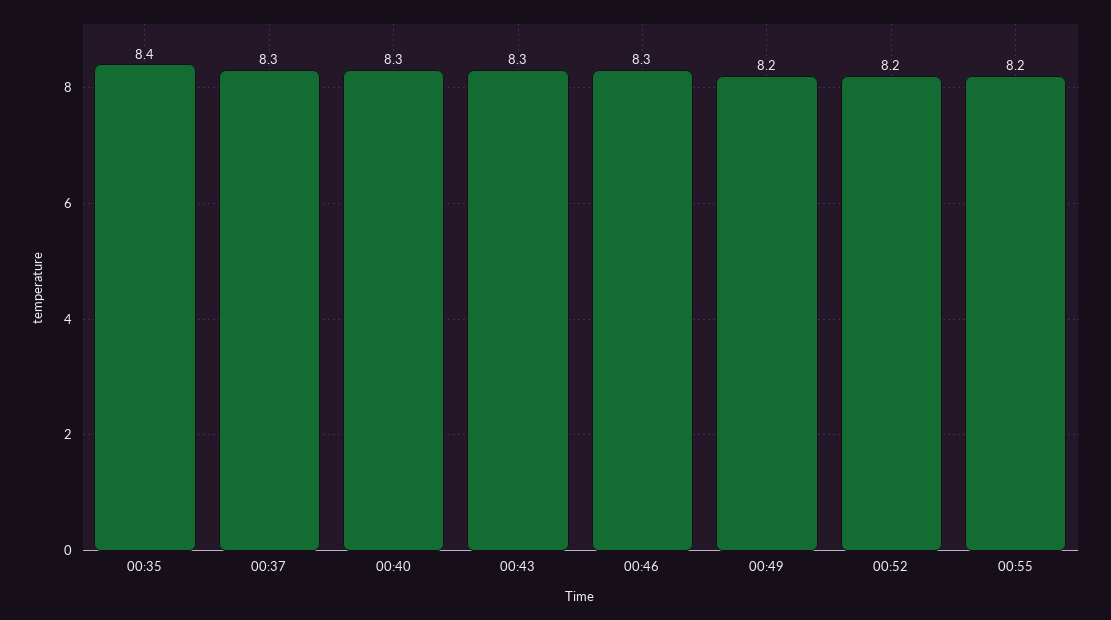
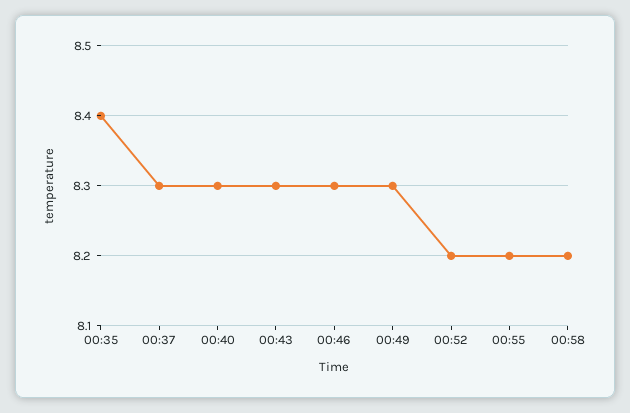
00:49: 8.2 -> 8.3
00:58: none -> 8.2

